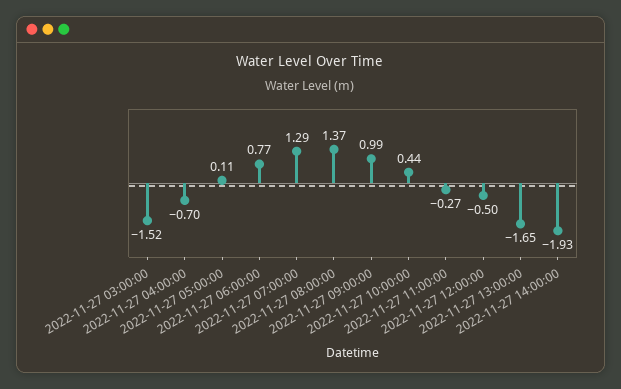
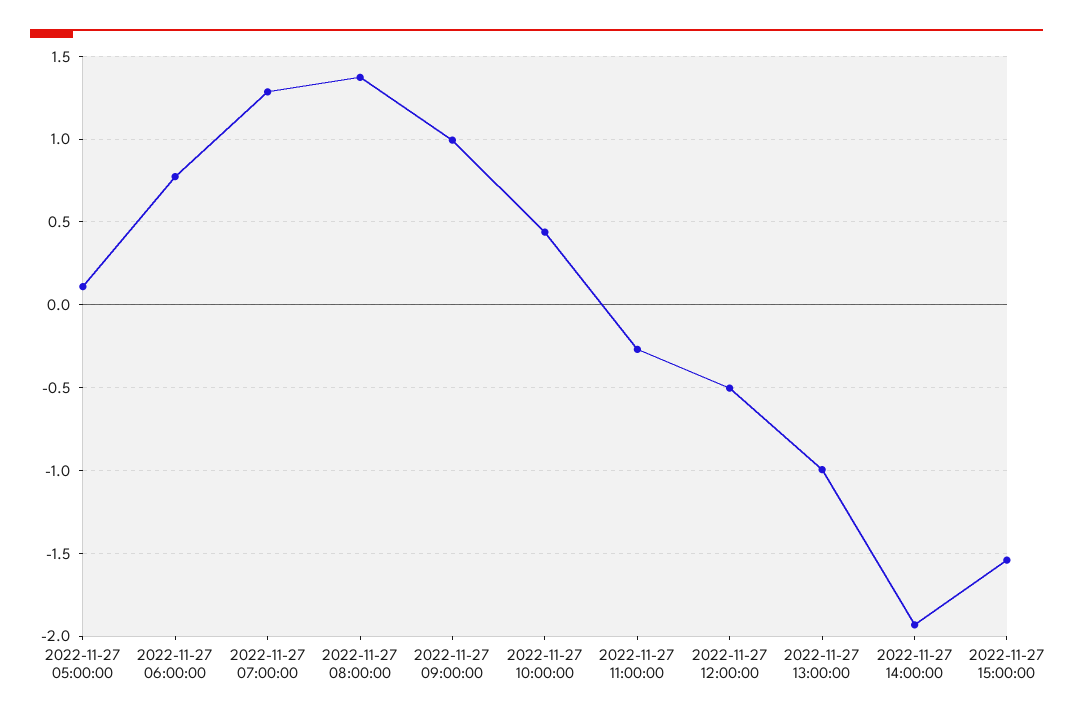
2022-11-27 03:00:00: -1.52 -> none
2022-11-27 04:00:00: -0.7 -> none
2022-11-27 13:00:00: -1.65 -> -1
2022-11-27 15:00:00: none -> -1.55

